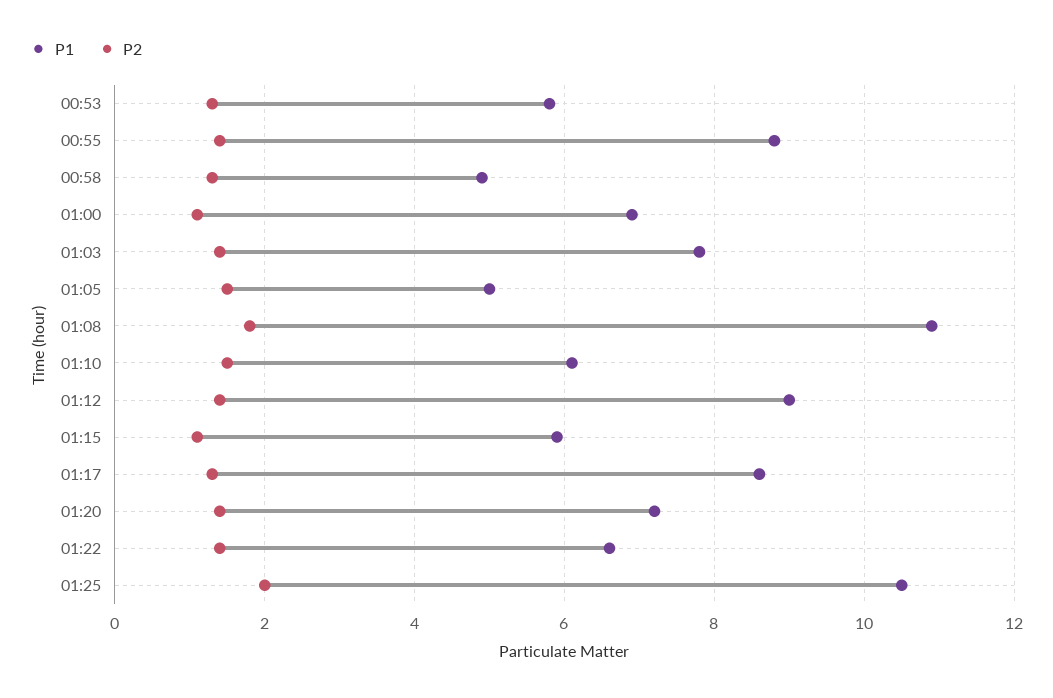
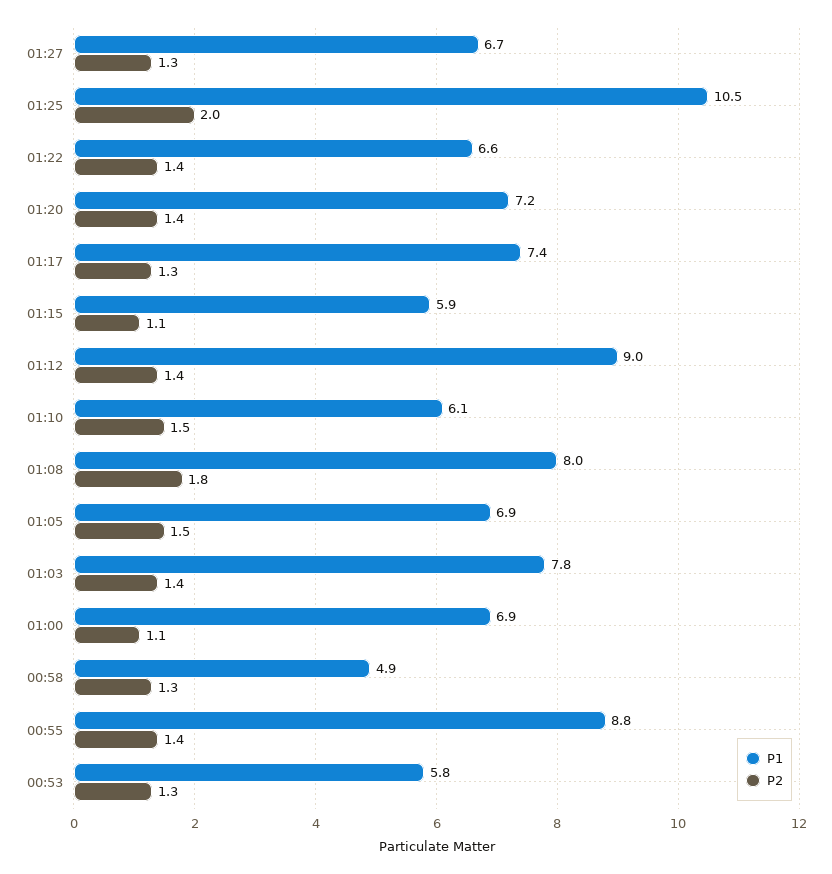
P1, 01:05: 5 -> 6.9
P1, 01:08: 11 -> 8
P1, 01:17: 8.5 -> 7.4
P1, 01:27: none -> 6.7
P2, 01:27: none -> 1.3

